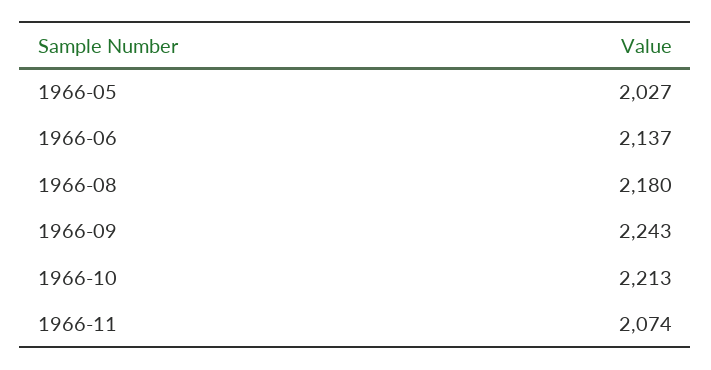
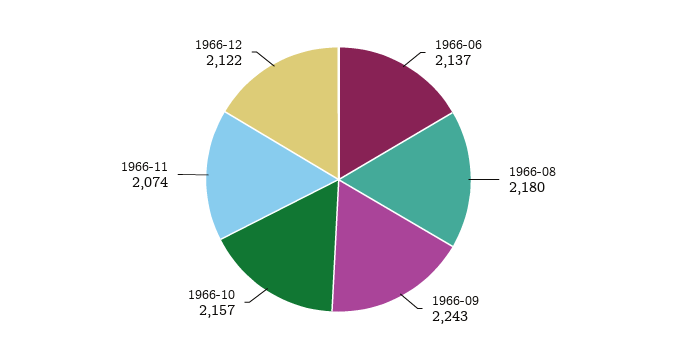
1966-05: 2027 -> none
1966-10: 2213 -> 2157
1966-12: none -> 2122

